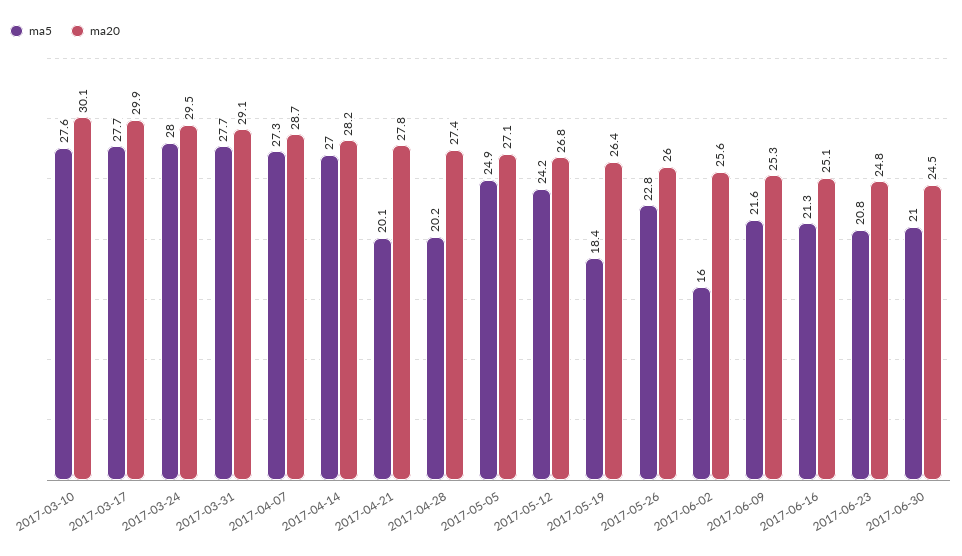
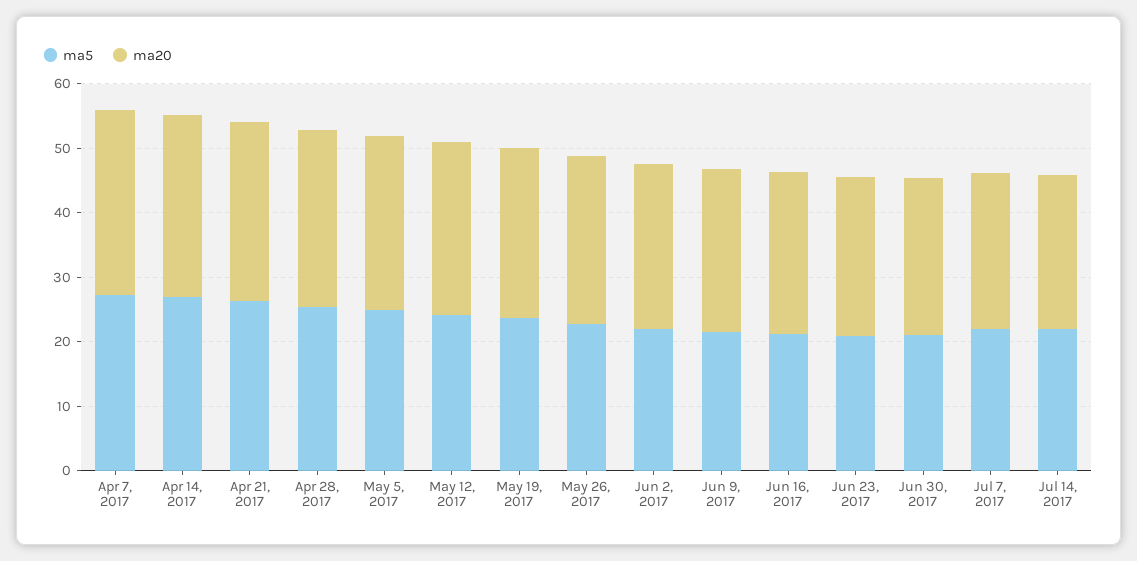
ma5, 2017-03-10: 27.6 -> none
ma20, 2017-03-10: 30.1 -> none
ma5, 2017-03-17: 27.7 -> none
ma20, 2017-03-17: 29.9 -> none
ma5, 2017-03-24: 28 -> none
ma20, 2017-03-24: 29.5 -> none
ma5, 2017-03-31: 27.7 -> none
ma20, 2017-03-31: 29.1 -> none
ma5, 2017-04-21: 20.1 -> 26
ma5, 2017-04-28: 20.2 -> 26
ma5, 2017-05-19: 18.4 -> 24
ma5, 2017-06-02: 16 -> 22
ma5, Jul 7, 2017: none -> 22
ma20, Jul 7, 2017: none -> 24
ma5, Jul 14, 2017: none -> 22
ma20, Jul 14, 2017: none -> 24

